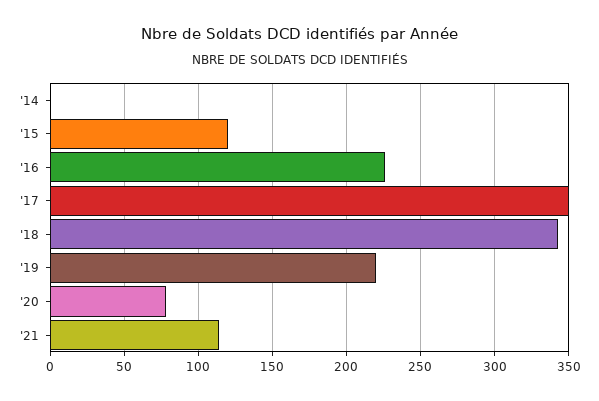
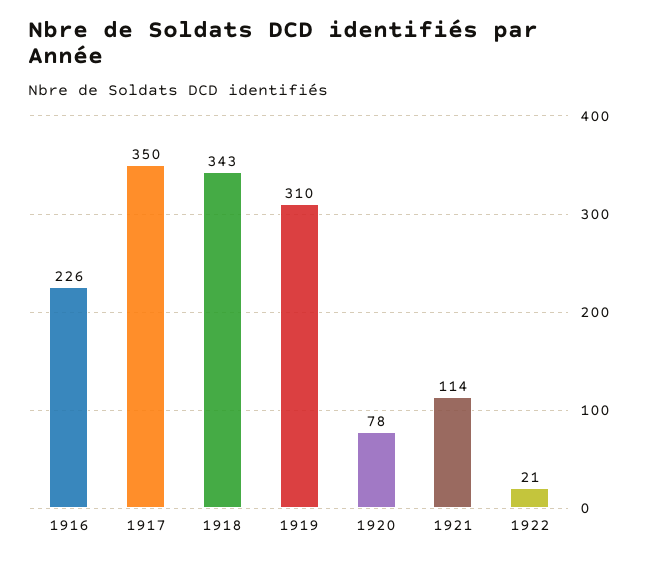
'14: 0 -> none
'15: 120 -> none
'19: 220 -> 310
1922: none -> 21

